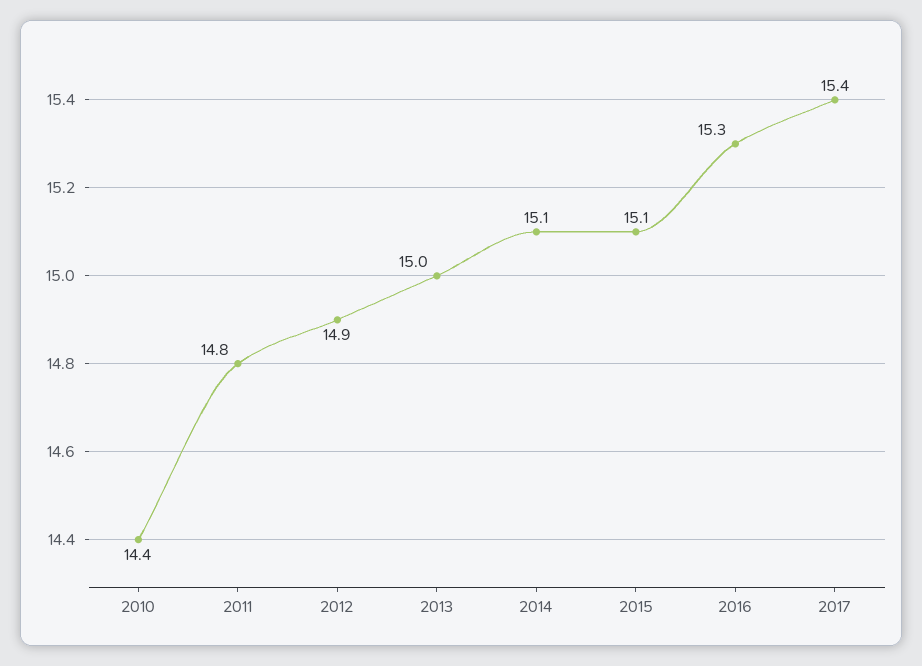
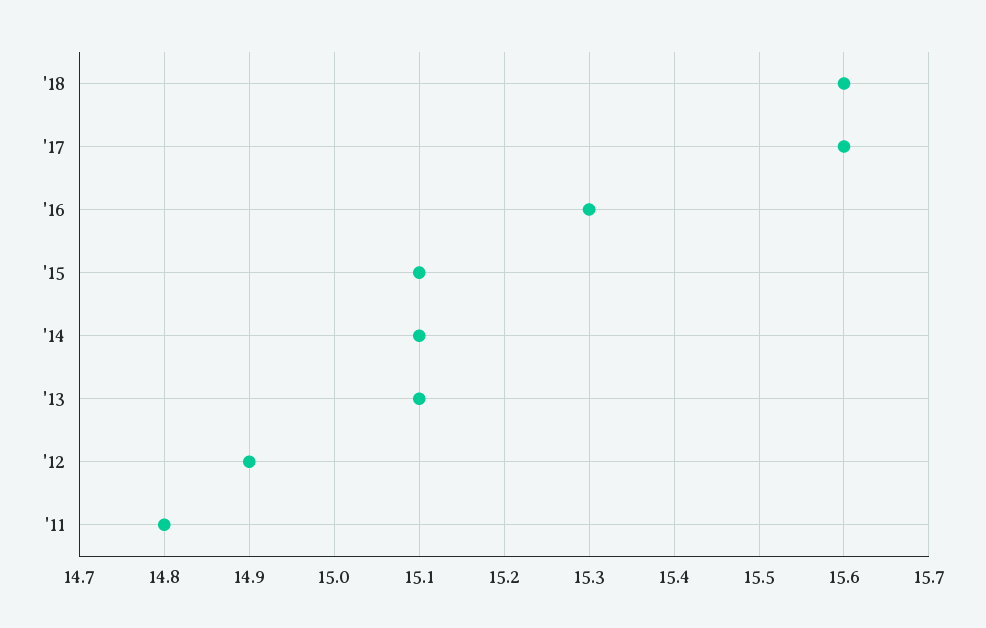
2010: 14.4 -> none
2013: 15 -> 15.1
2017: 15.4 -> 15.6
'18: none -> 15.6

